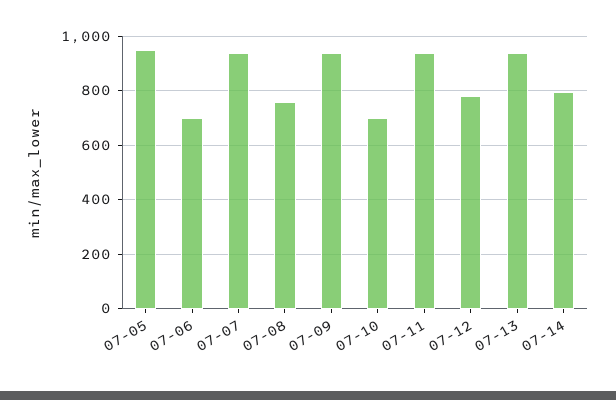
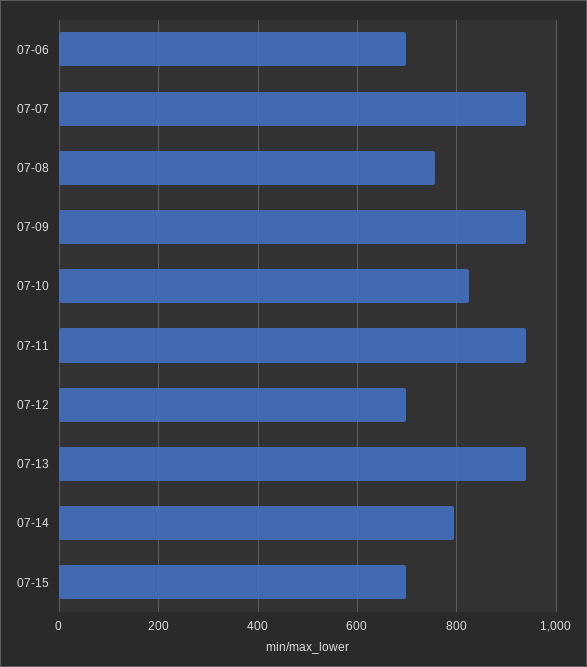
07-05: 950 -> none
07-10: 700 -> 820
07-12: 775 -> 700
07-15: none -> 700

